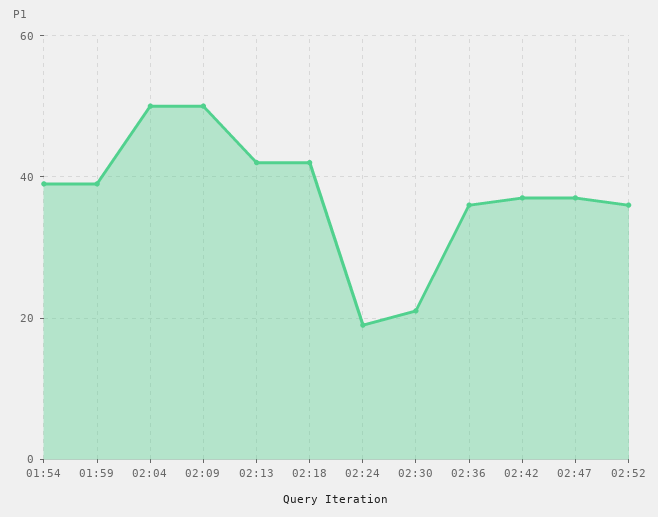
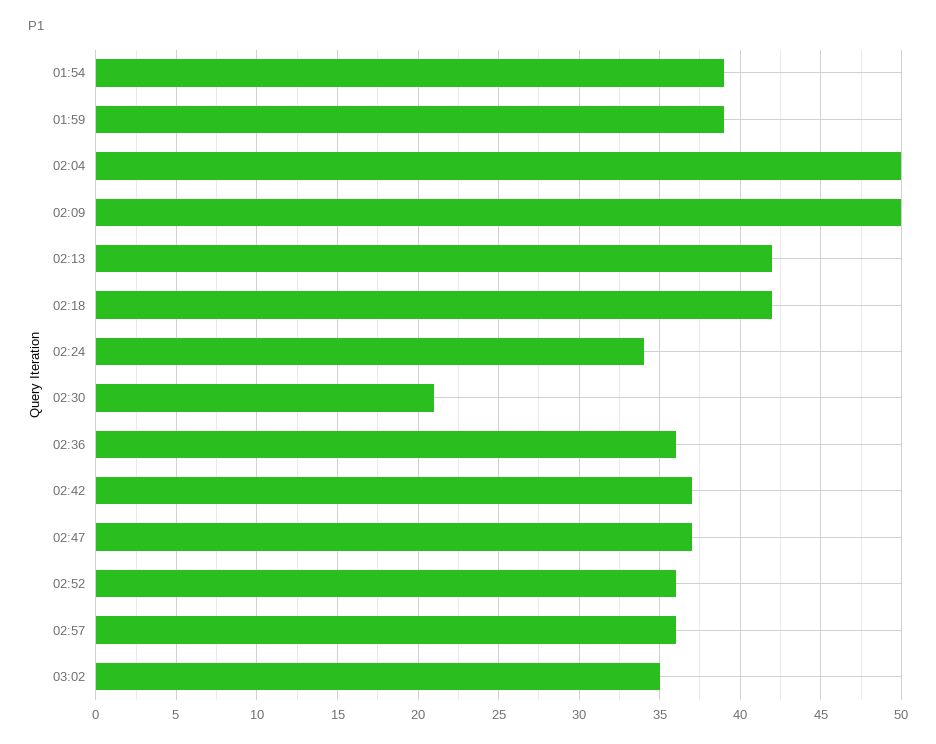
02:24: 20 -> 34
02:57: none -> 36
03:02: none -> 35

